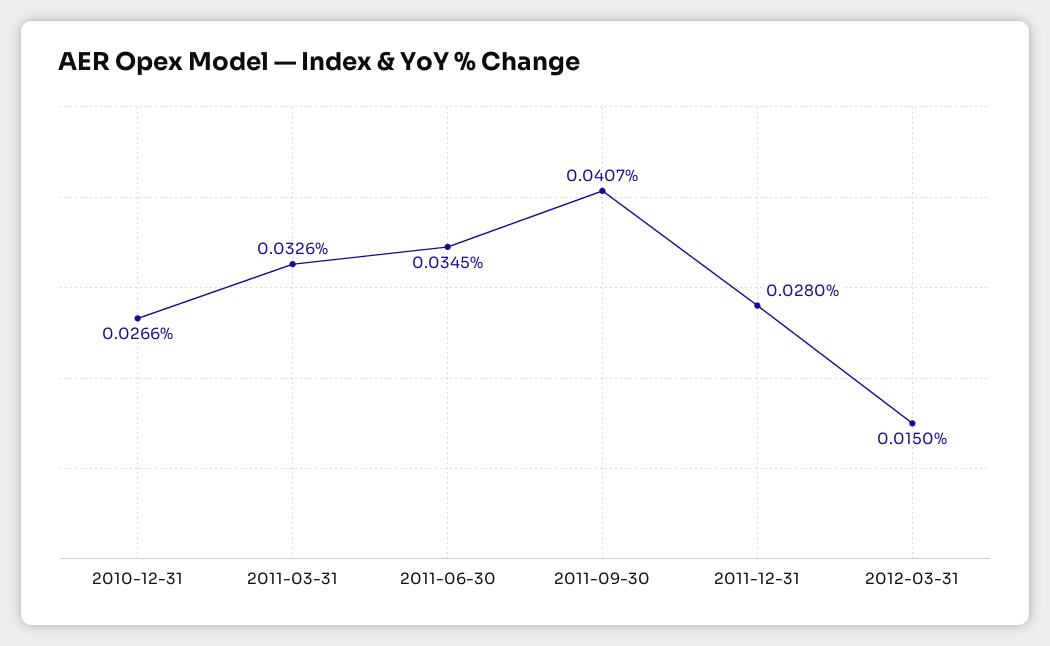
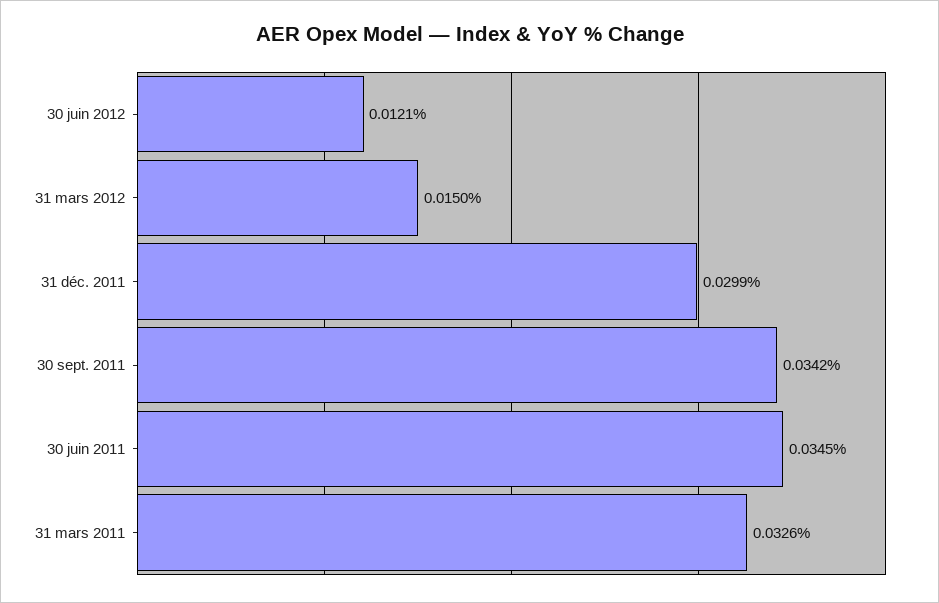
2010-12-31: 0.0266 -> none
2011-09-30: 0.0407 -> 0.0342
2011-12-31: 0.028 -> 0.0299
30 juin 2012: none -> 0.0121

